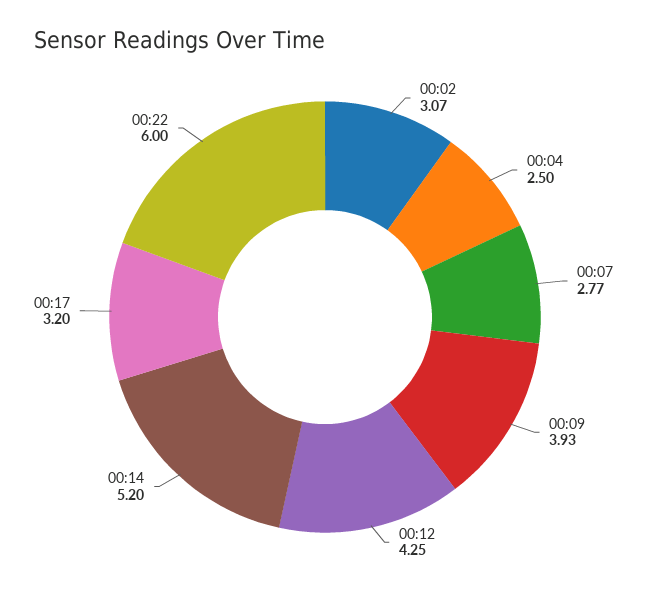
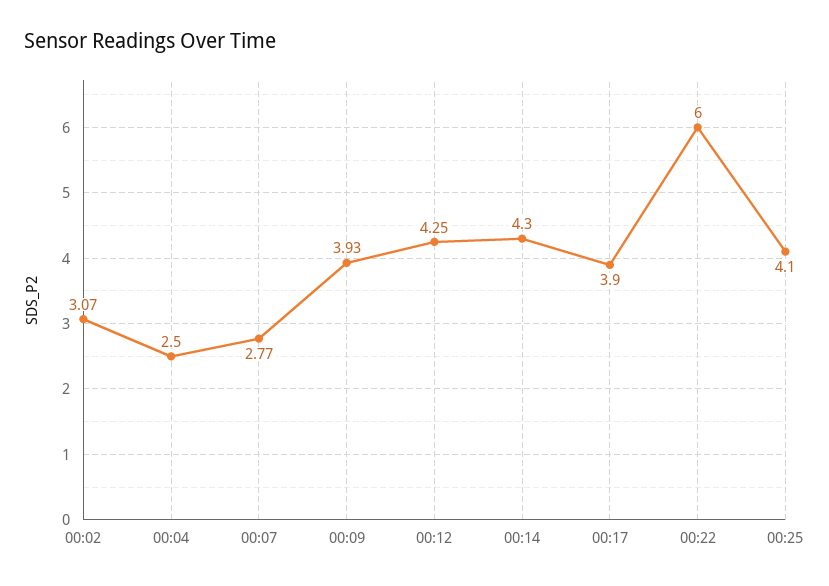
00:14: 5.2 -> 4.3
00:17: 3.2 -> 3.9
00:25: none -> 4.1

